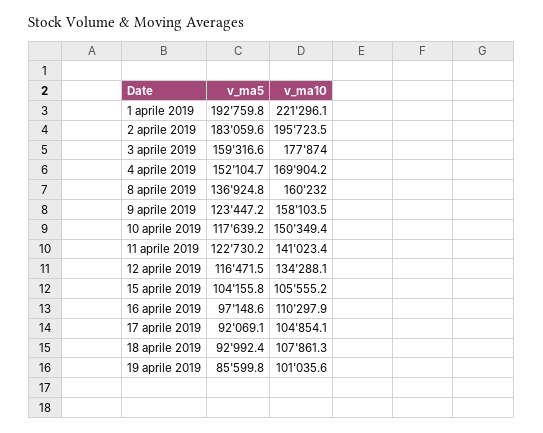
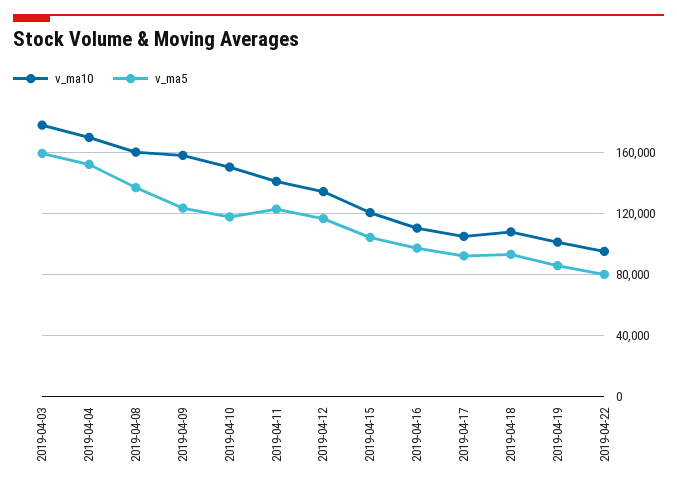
v_ma5, 1 aprile 2019: 192759.8 -> none
v_ma10, 1 aprile 2019: 221296.1 -> none
v_ma5, 2 aprile 2019: 183059.6 -> none
v_ma10, 2 aprile 2019: 195723.5 -> none
v_ma10, 15 aprile 2019: 105555.2 -> 120000
v_ma10, 2019-04-22: none -> 95000
v_ma5, 2019-04-22: none -> 80000

